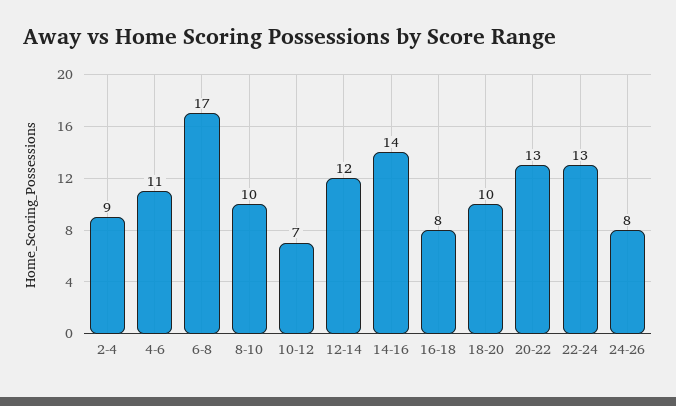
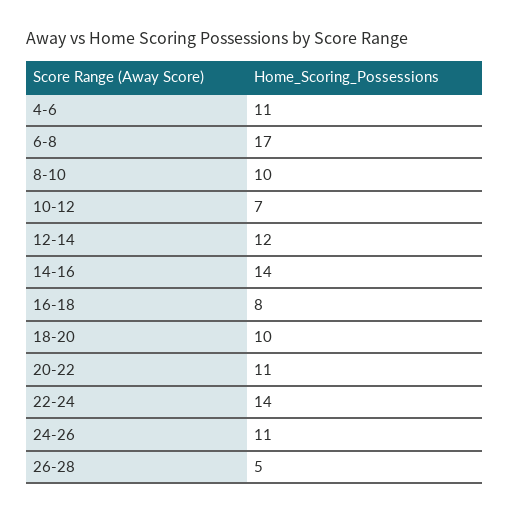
2-4: 9 -> none
20-22: 13 -> 11
22-24: 13 -> 14
24-26: 8 -> 11
26-28: none -> 5

